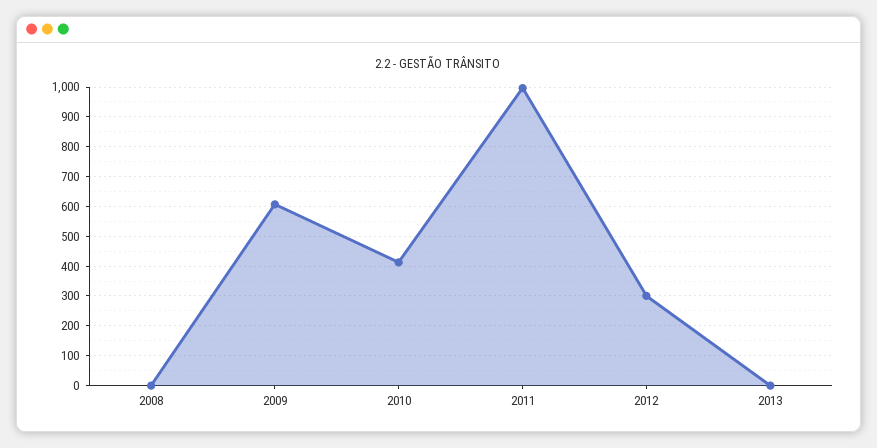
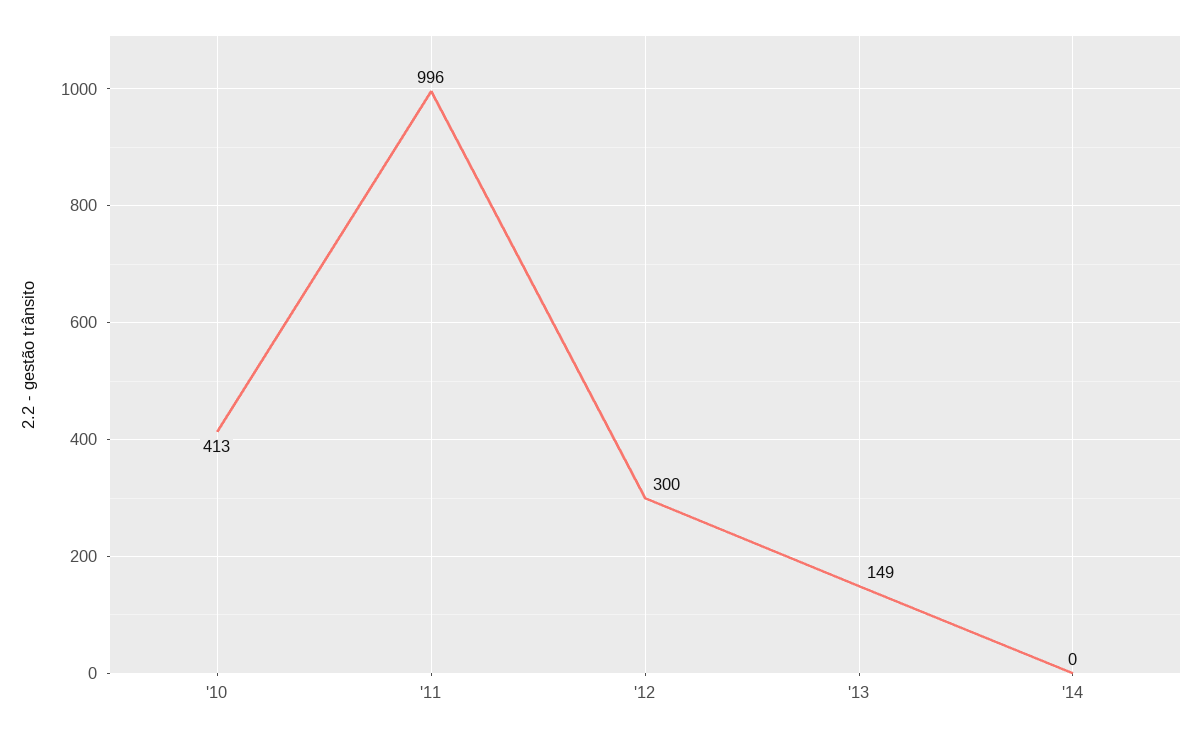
2008: 0 -> none
2009: 600 -> none
2013: 0 -> 149
'14: none -> 0

